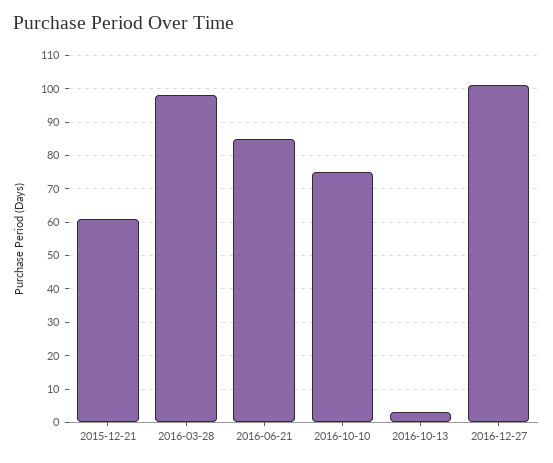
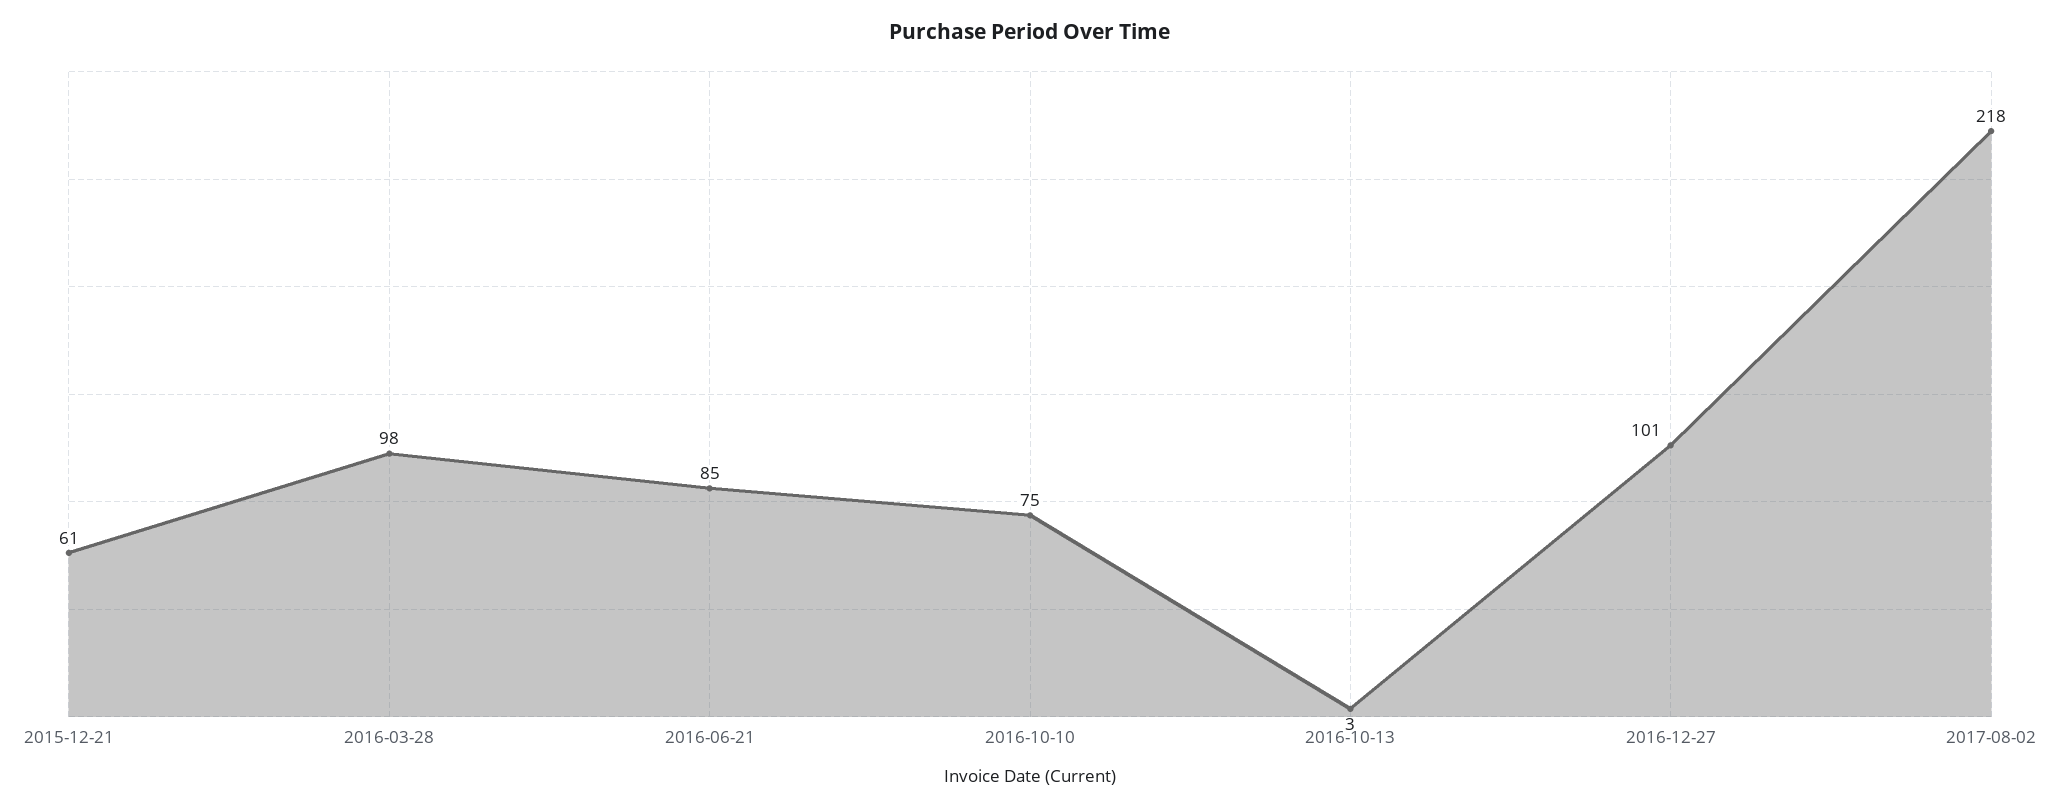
2017-08-02: none -> 218

